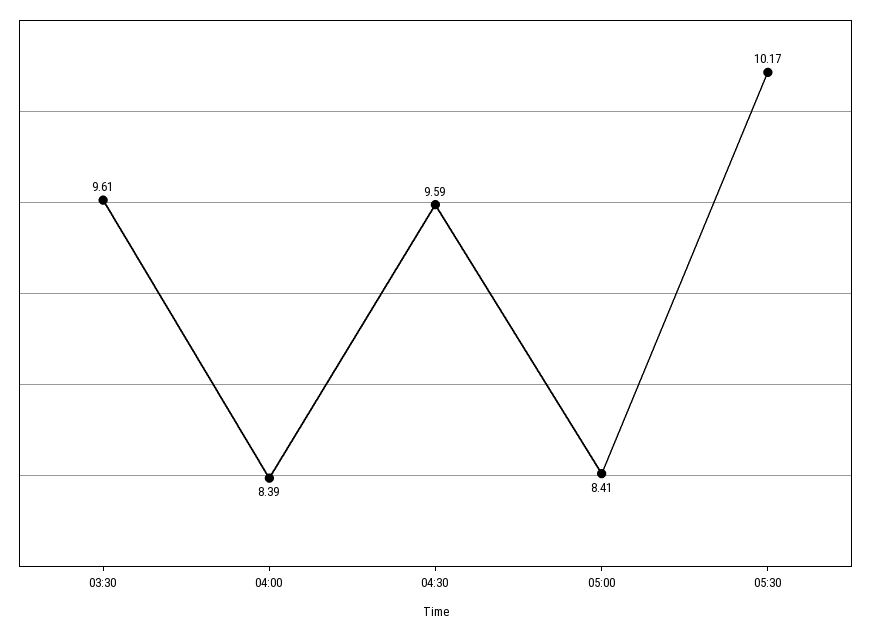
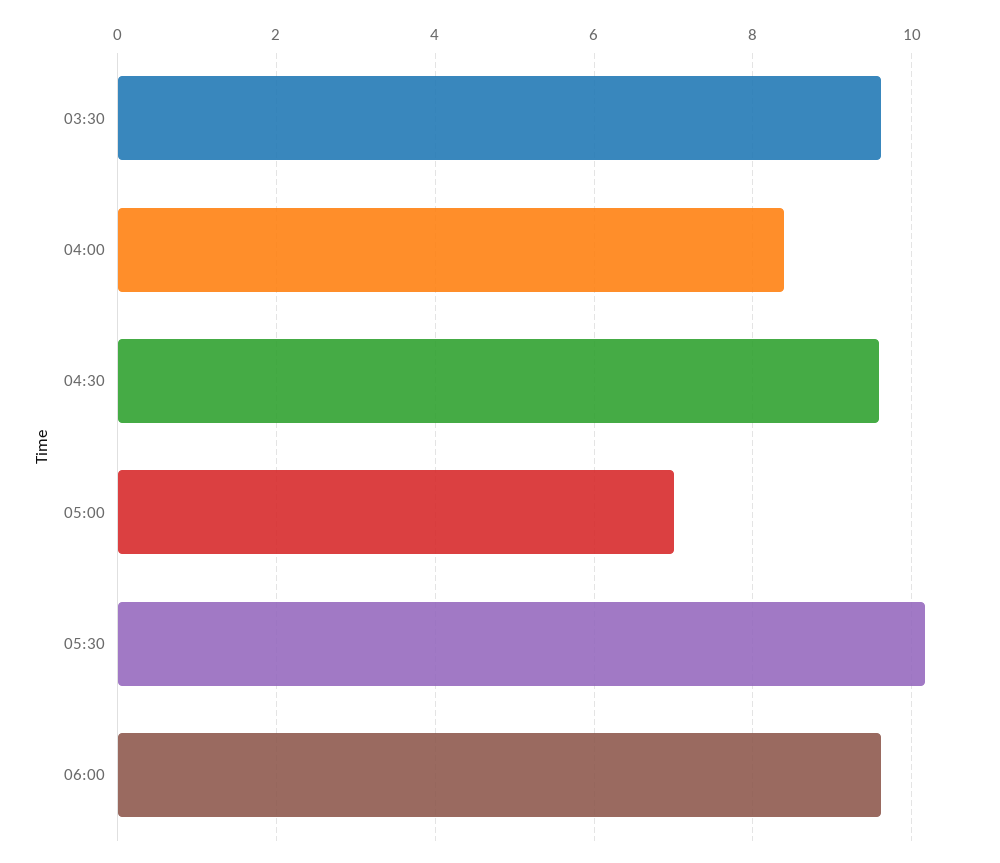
05:00: 8.41 -> 7
06:00: none -> 9.6

